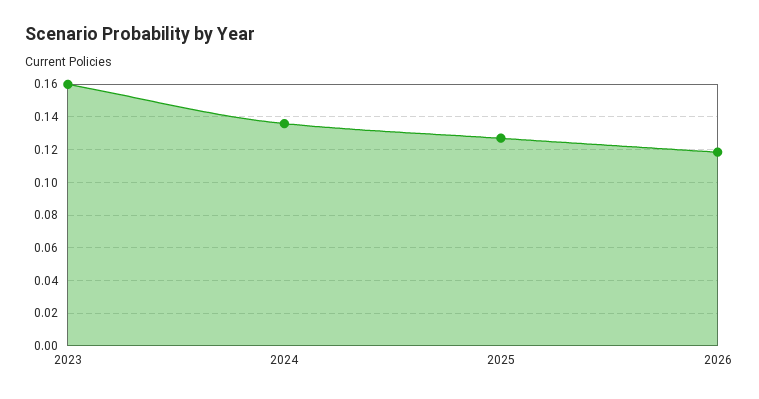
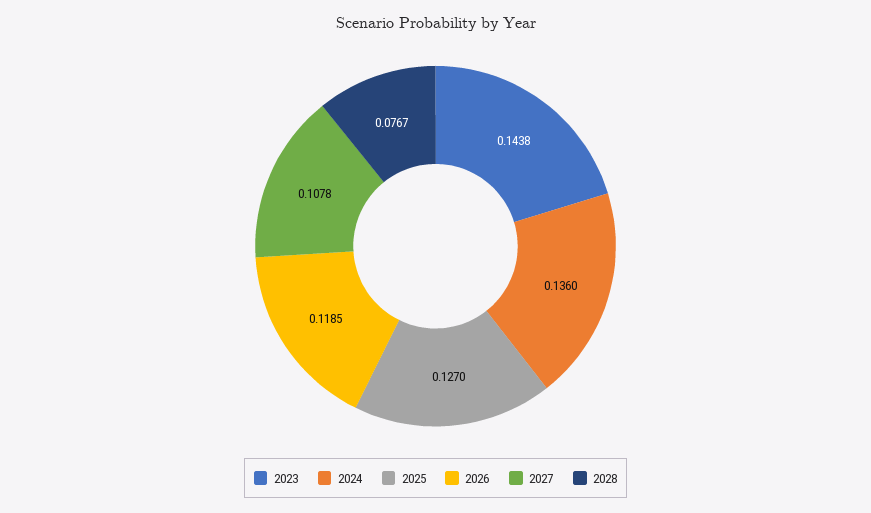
2023: 0.16 -> 0.1438
2027: none -> 0.1078
2028: none -> 0.0767

